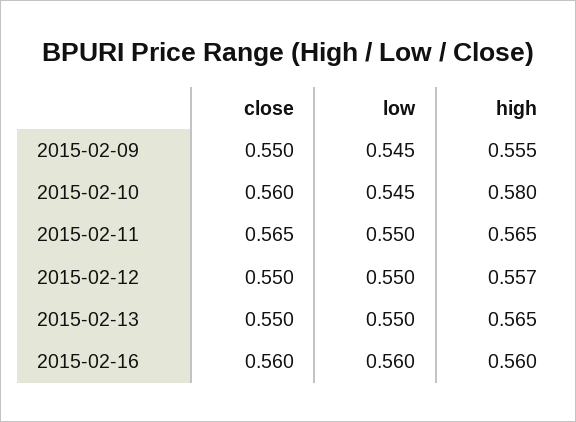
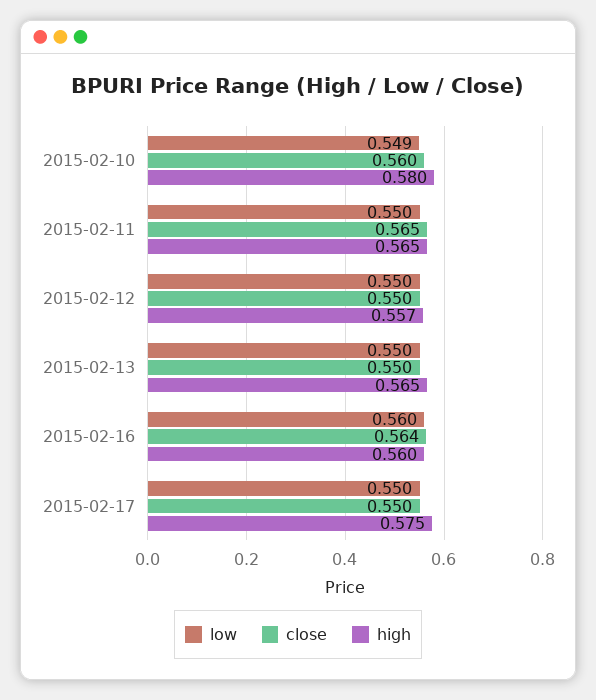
close, 2015-02-09: 0.55 -> none
low, 2015-02-09: 0.545 -> none
high, 2015-02-09: 0.555 -> none
low, 2015-02-10: 0.545 -> 0.549
close, 2015-02-16: 0.56 -> 0.564
low, 2015-02-17: none -> 0.55
close, 2015-02-17: none -> 0.55
high, 2015-02-17: none -> 0.575

